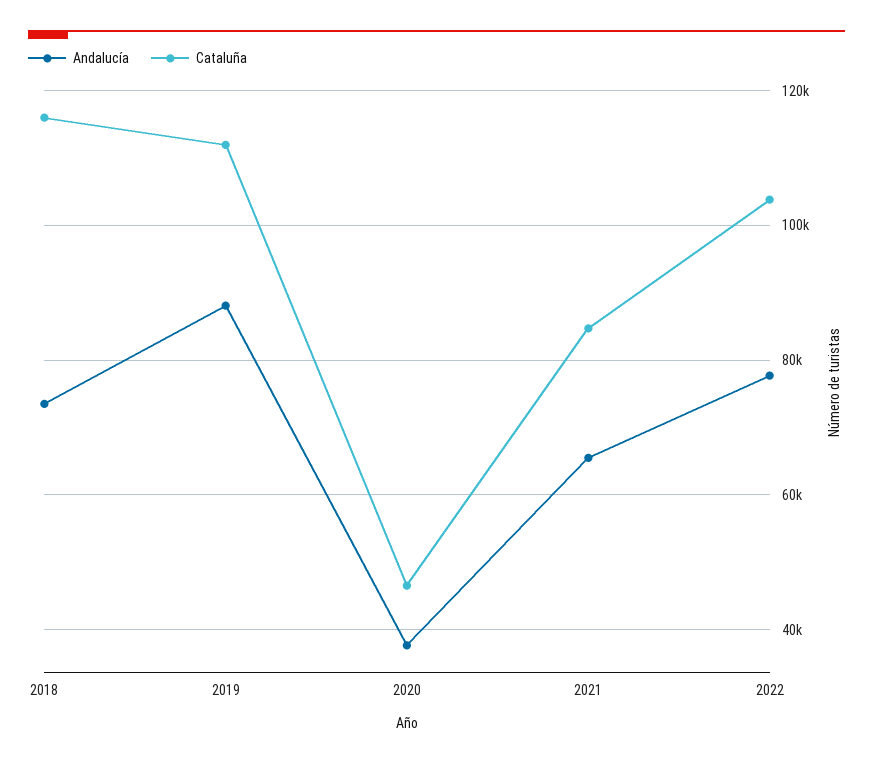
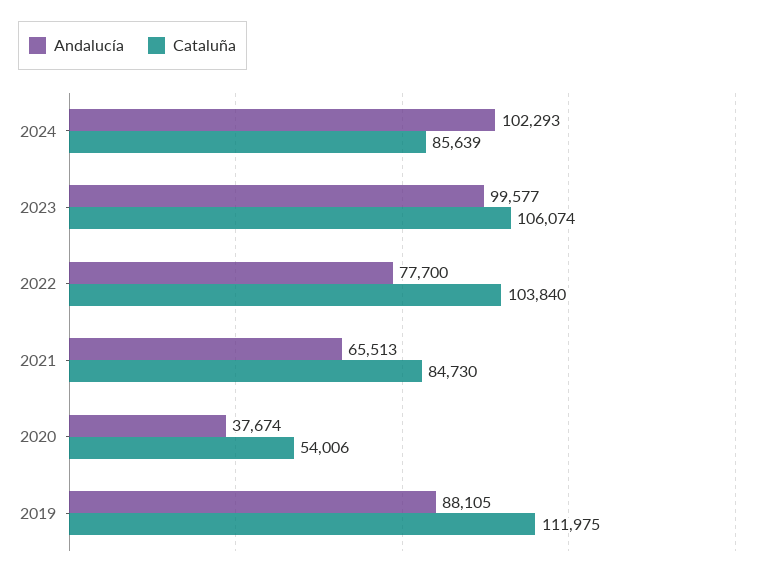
Andalucía, 2018: 74000 -> none
Cataluña, 2018: 116000 -> none
Cataluña, 2020: 46000 -> 54006
Andalucía, 2024: none -> 102293
Cataluña, 2024: none -> 85639
Andalucía, 2023: none -> 99577
Cataluña, 2023: none -> 106074

